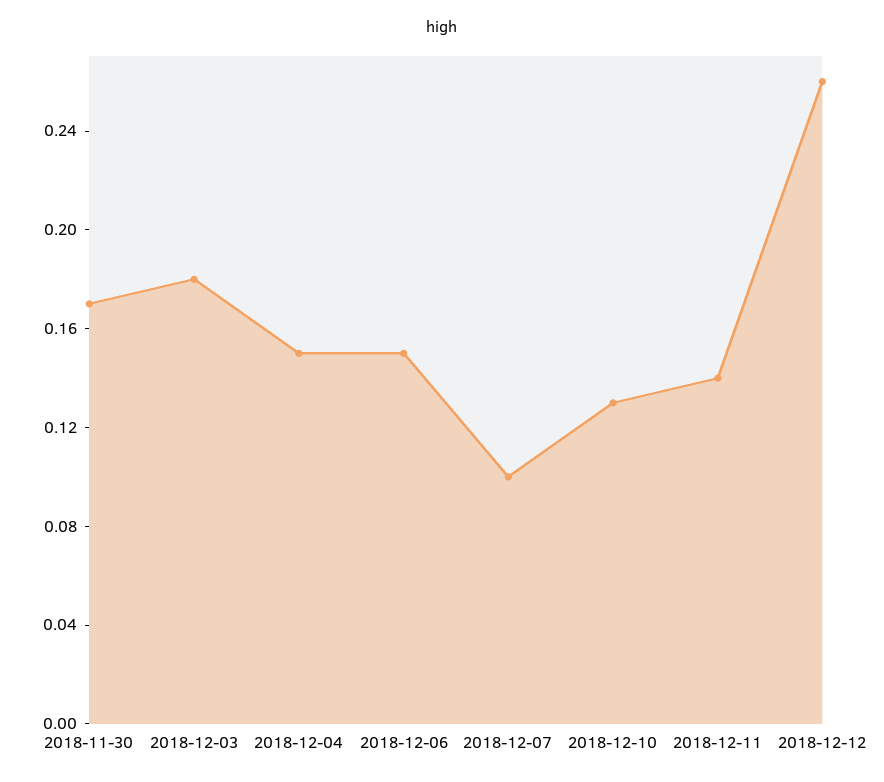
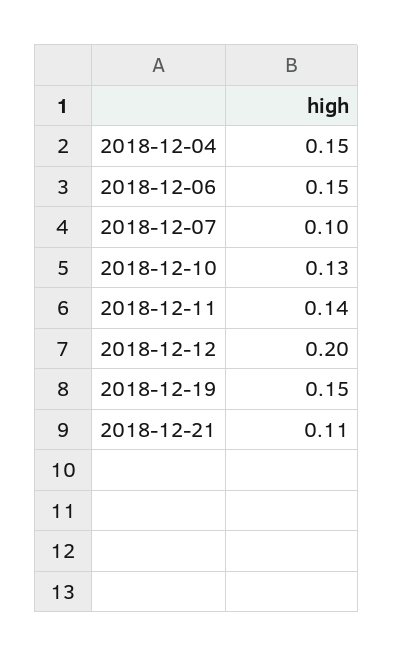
2018-11-30: 0.17 -> none
2018-12-03: 0.18 -> none
2018-12-12: 0.26 -> 0.2
2018-12-19: none -> 0.15
2018-12-21: none -> 0.11

